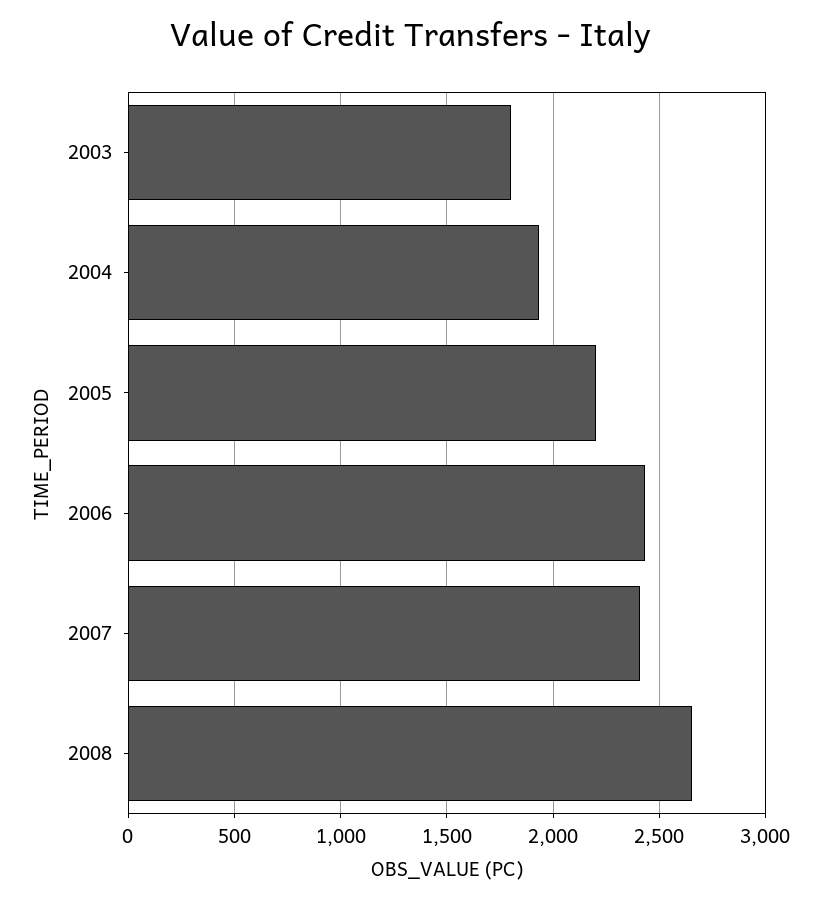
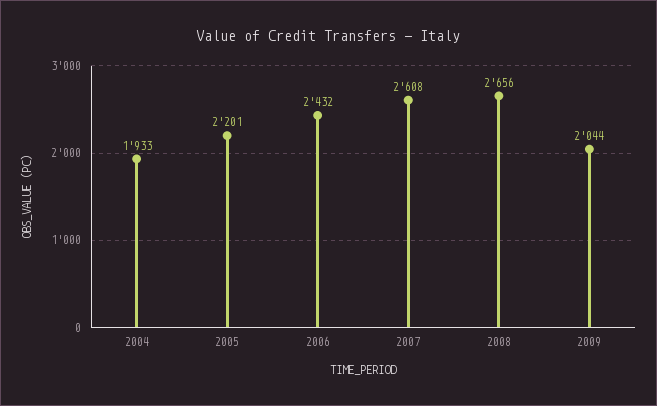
2003: 1800 -> none
2007: 2400 -> 2608
2009: none -> 2044

